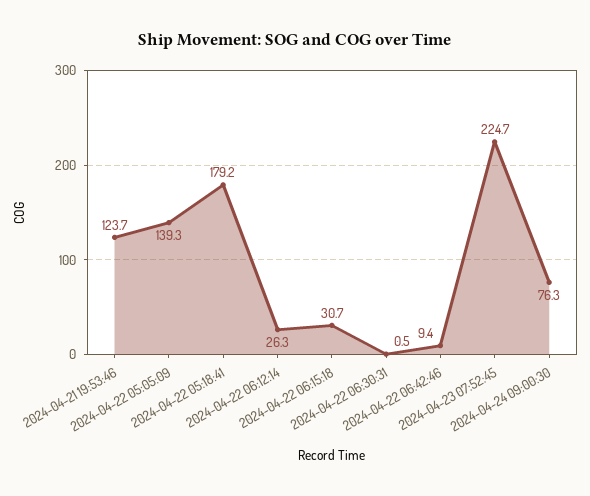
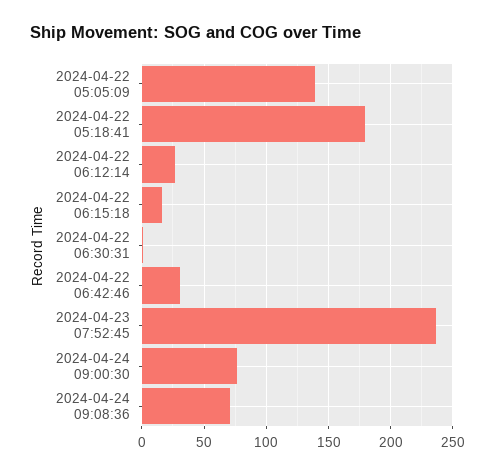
2024-04-21 19:53:46: 123.7 -> none
2024-04-22 06:15:18: 30.7 -> 15
2024-04-22 06:42:46: 9.4 -> 30
2024-04-23 07:52:45: 224.7 -> 235
2024-04-24 09:08:36: none -> 70

